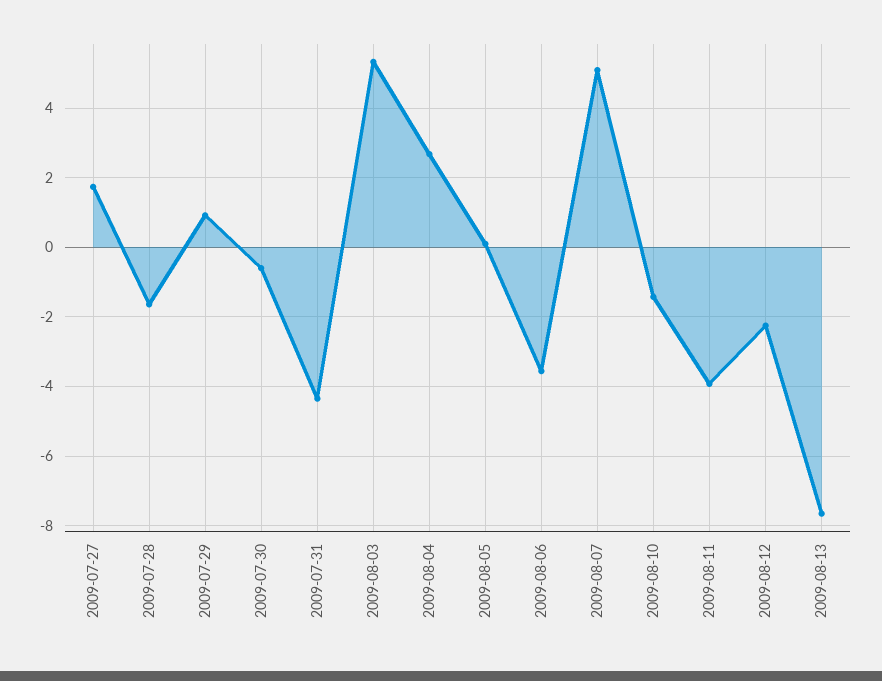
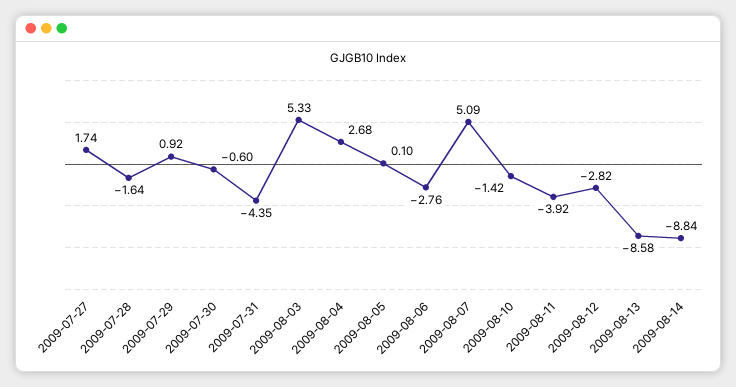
2009-08-06: -3.6 -> -2.76
2009-08-12: -2.2 -> -2.82
2009-08-13: -7.6 -> -8.58
2009-08-14: none -> -8.84

